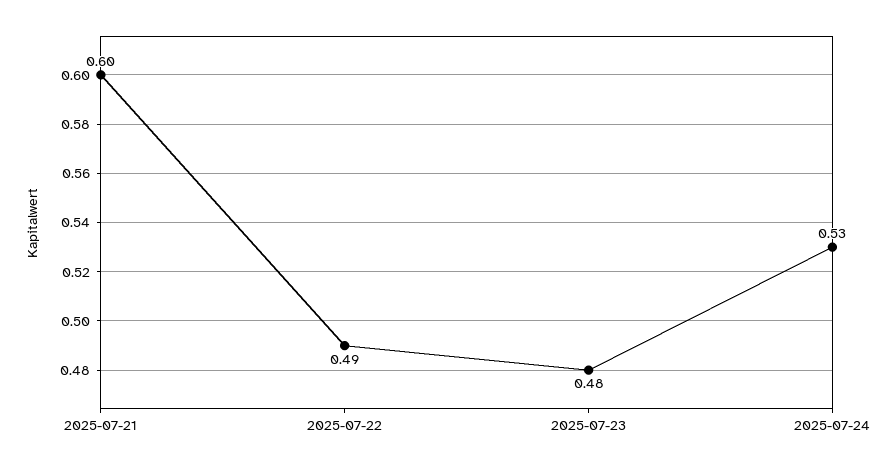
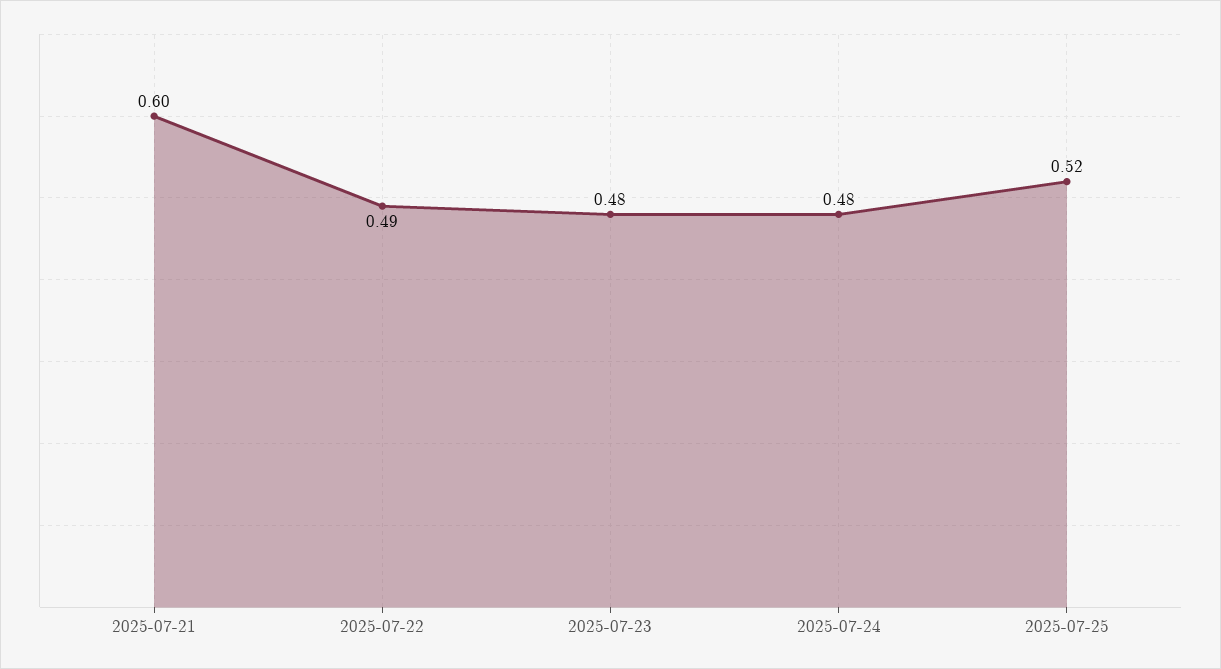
2025-07-24: 0.53 -> 0.48
2025-07-25: none -> 0.52

